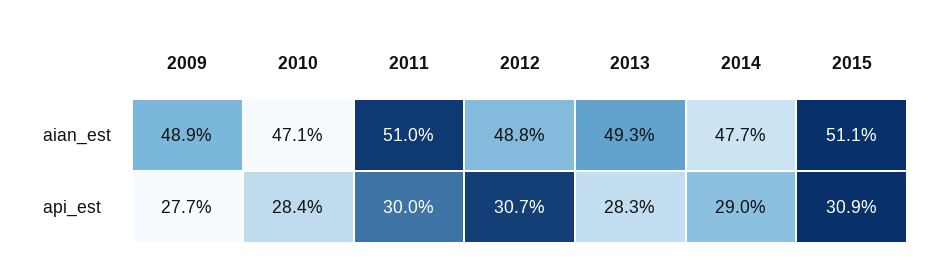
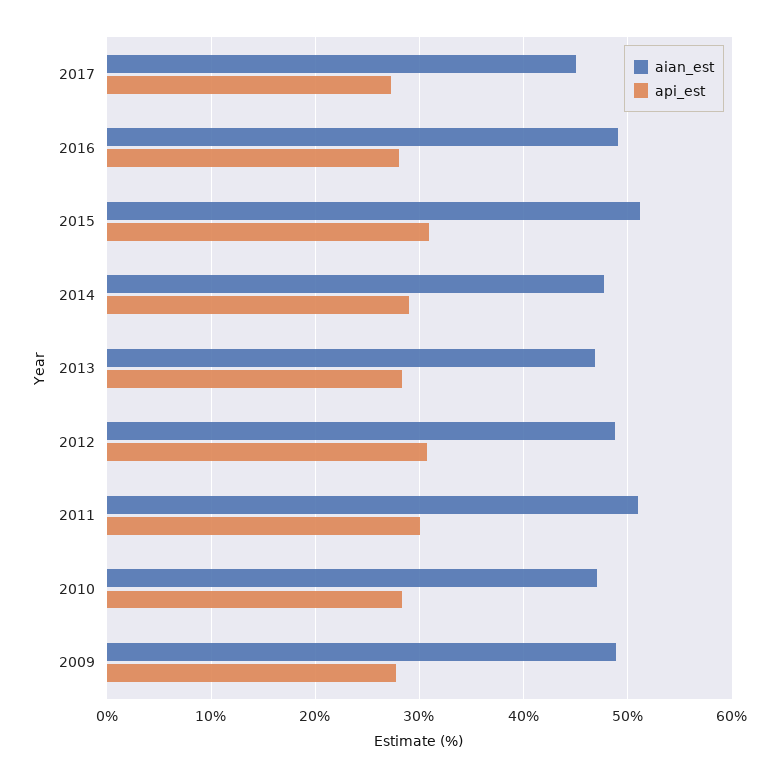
aian_est, 2013: 49.3 -> 47
aian_est, 2017: none -> 45
api_est, 2017: none -> 27
aian_est, 2016: none -> 49
api_est, 2016: none -> 28

